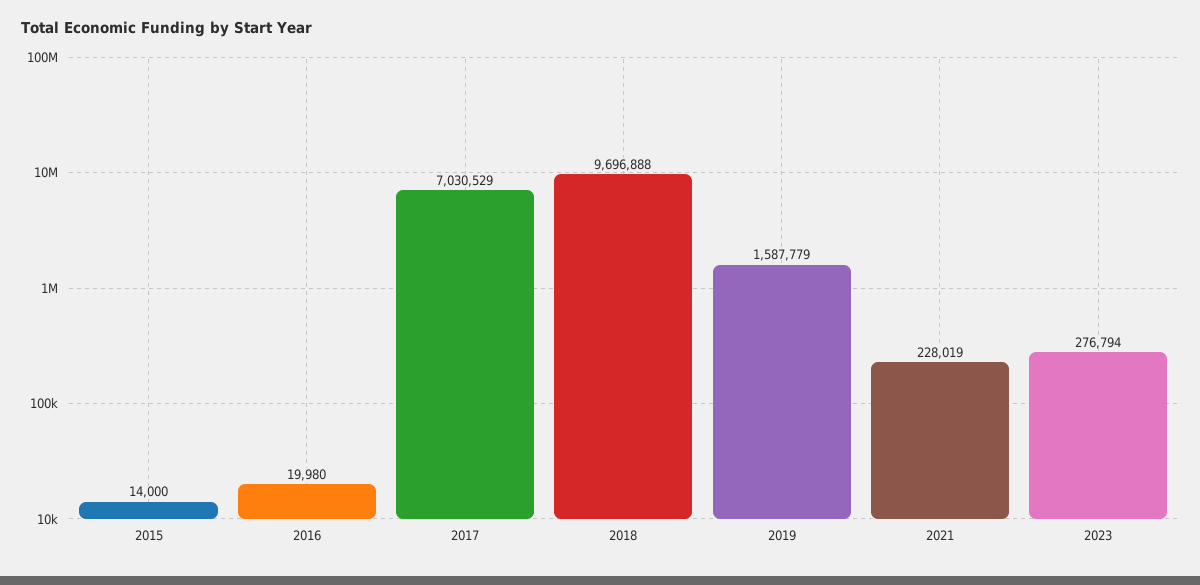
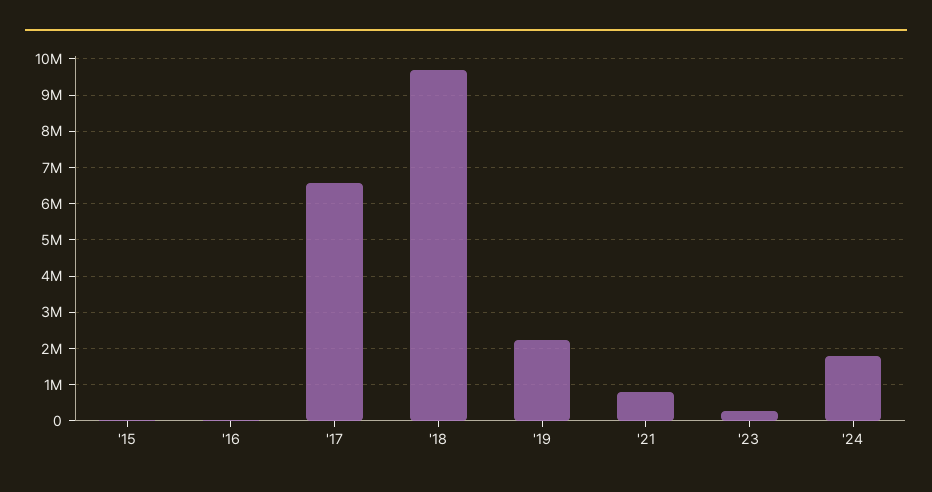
2017: 7030529 -> 6600000
2019: 1587779 -> 2200000
2021: 228019 -> 800000
'24: none -> 1800000

